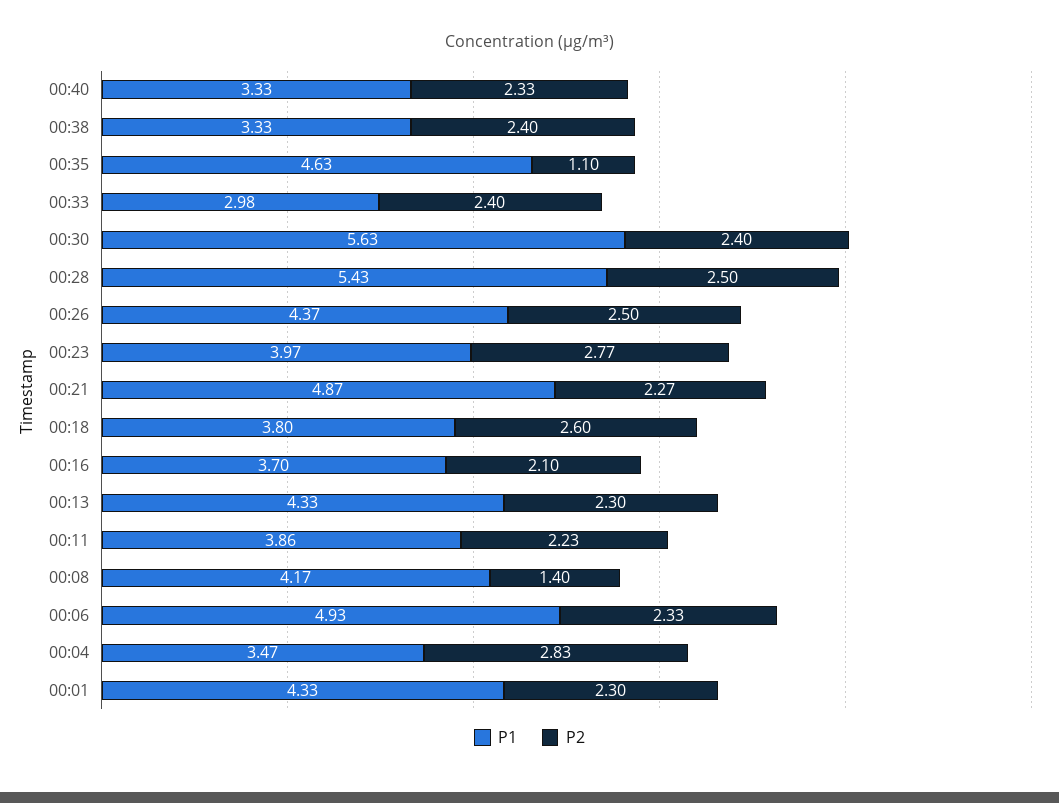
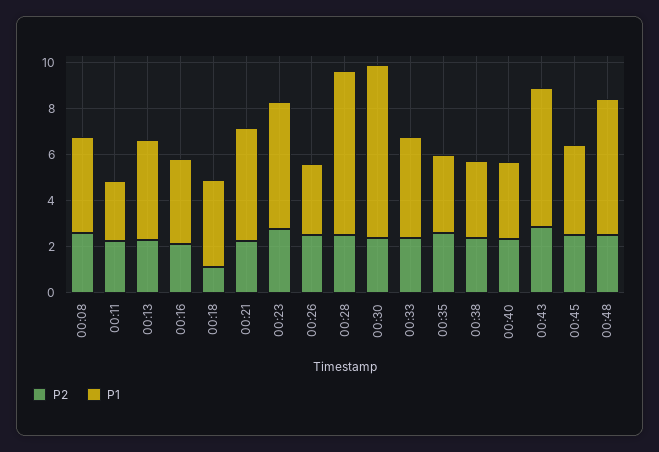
P1, 00:35: 4.63 -> 3.5
P2, 00:35: 1.1 -> 2.5
P1, 00:33: 2.98 -> 4.5
P1, 00:30: 5.63 -> 7.5
P1, 00:28: 5.43 -> 7
P1, 00:26: 4.37 -> 3
P1, 00:23: 3.97 -> 5.5
P2, 00:18: 2.6 -> 1
P1, 00:11: 3.86 -> 2.5
P2, 00:08: 1.4 -> 2.5
P1, 00:06: 4.93 -> none
P2, 00:06: 2.33 -> none
P1, 00:04: 3.47 -> none
P2, 00:04: 2.83 -> none
P1, 00:01: 4.33 -> none
P2, 00:01: 2.3 -> none
P2, 00:43: none -> 3
P1, 00:43: none -> 6
P2, 00:45: none -> 2.5
P1, 00:45: none -> 4
P2, 00:48: none -> 2.5
P1, 00:48: none -> 6

